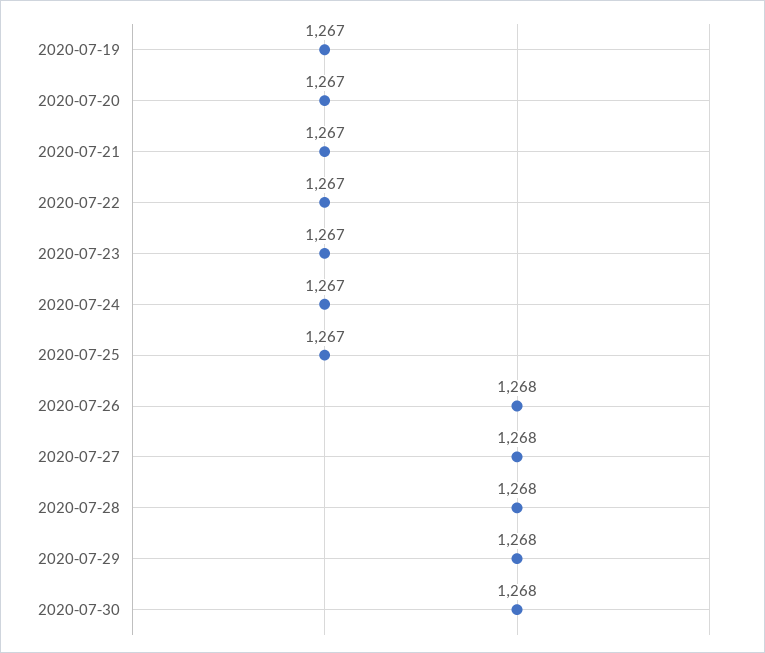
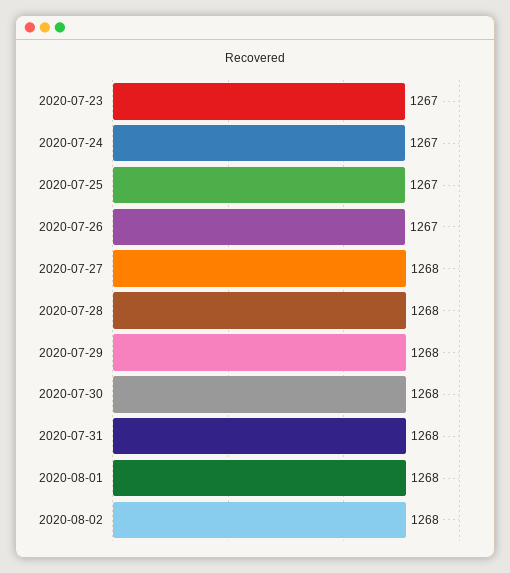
2020-07-19: 1267 -> none
2020-07-20: 1267 -> none
2020-07-21: 1267 -> none
2020-07-22: 1267 -> none
2020-07-26: 1268 -> 1267
2020-07-31: none -> 1268
2020-08-01: none -> 1268
2020-08-02: none -> 1268

